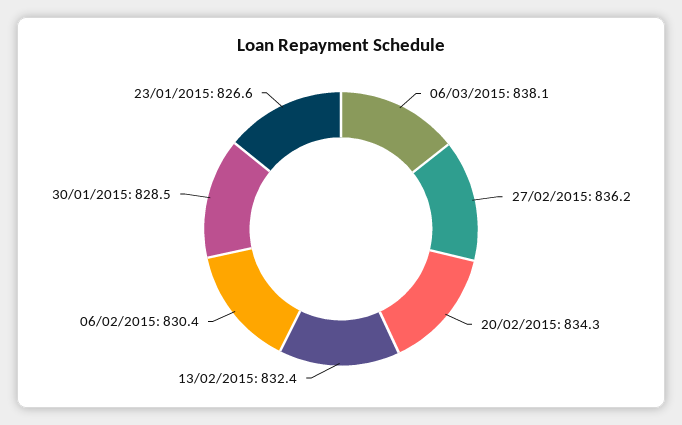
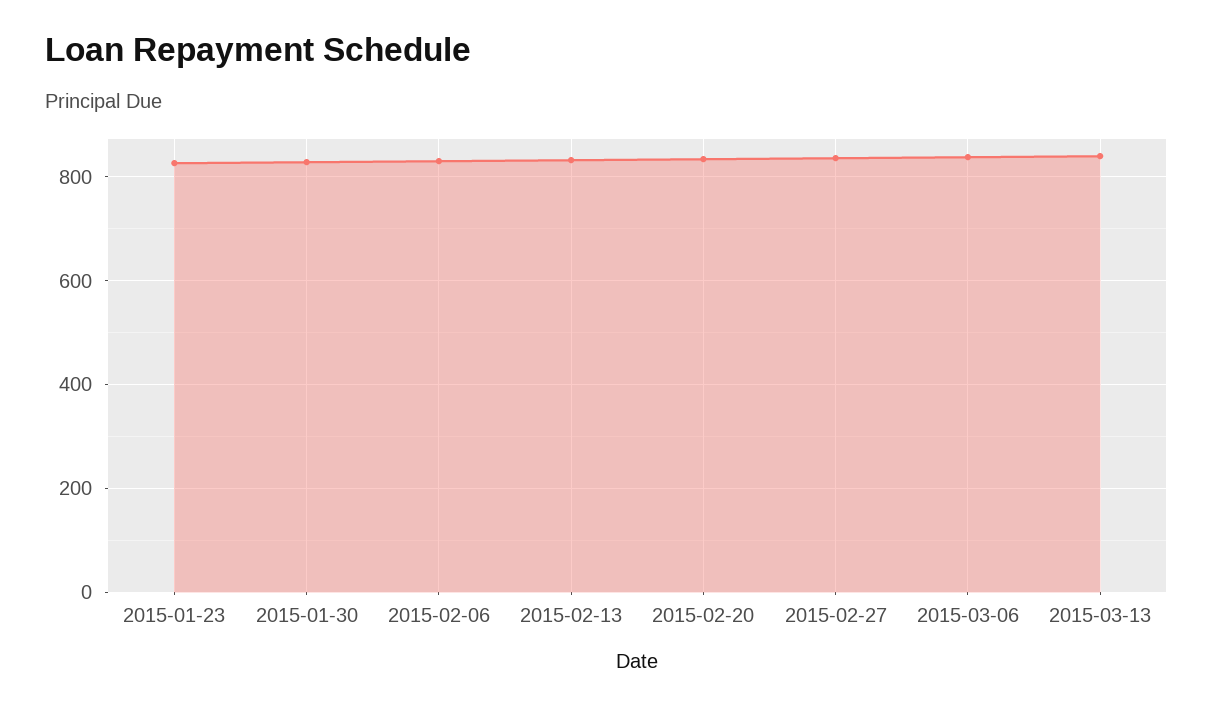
2015-03-13: none -> 840

